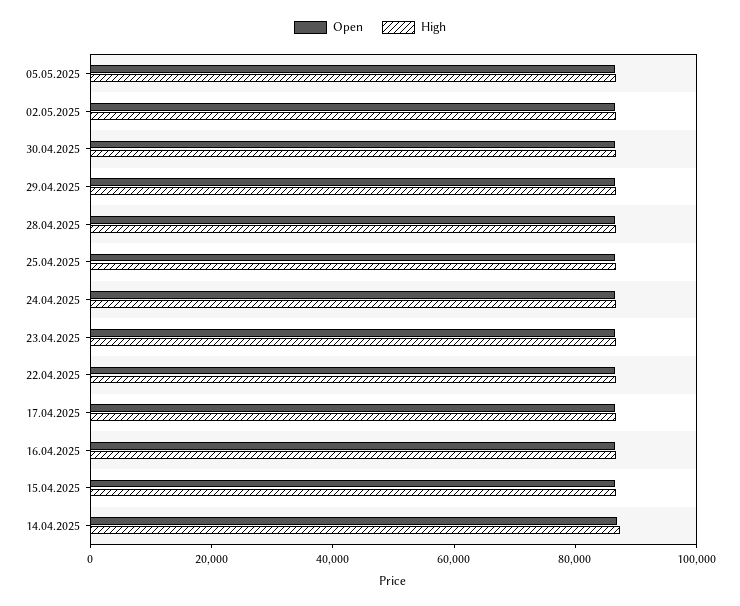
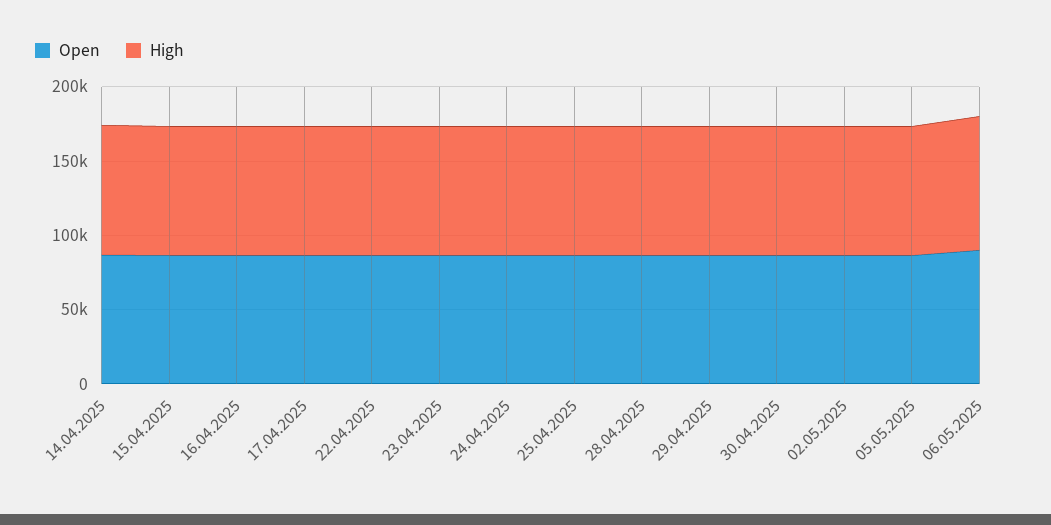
Open, 06.05.2025: none -> 90000
High, 06.05.2025: none -> 90000

